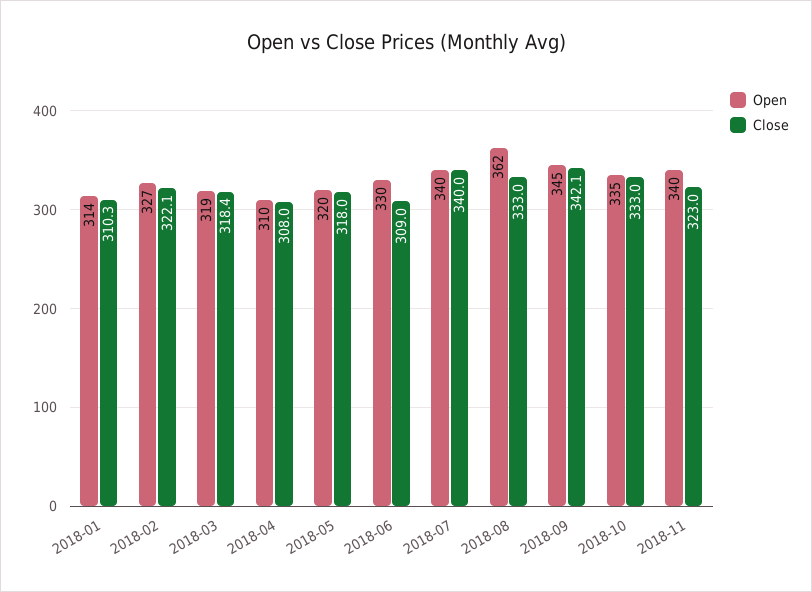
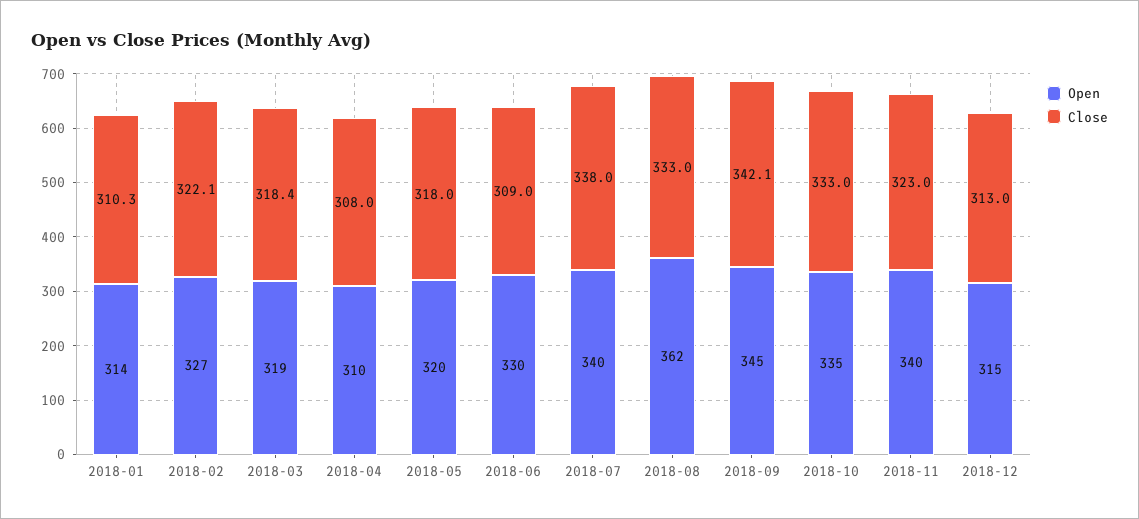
Close, 2018-07: 340 -> 338
Open, 2018-12: none -> 315
Close, 2018-12: none -> 313

